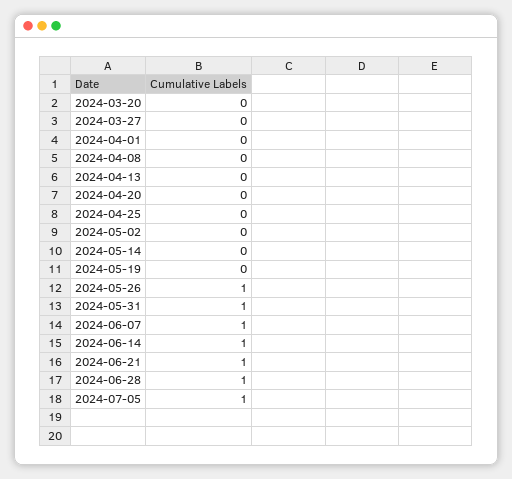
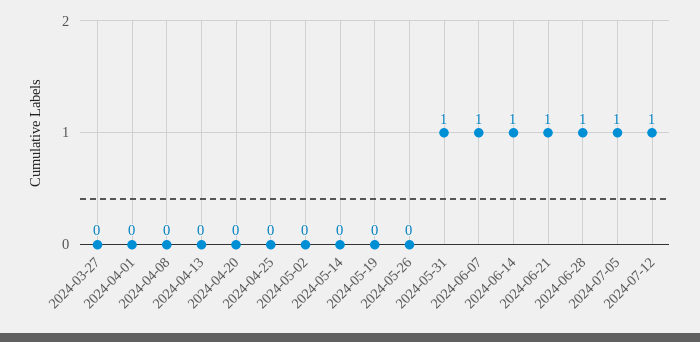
2024-03-20: 0 -> none
2024-05-26: 1 -> 0
2024-07-12: none -> 1

